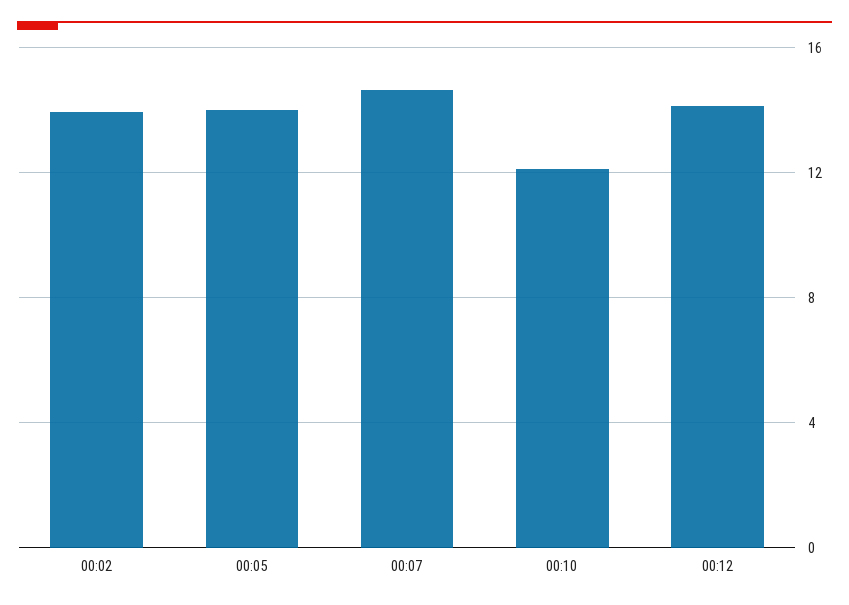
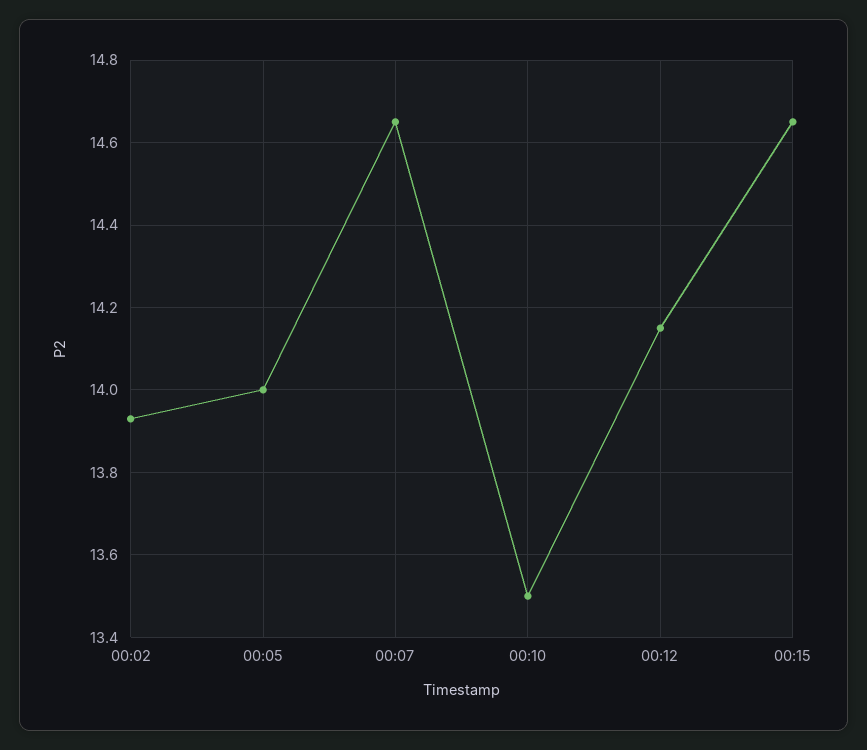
00:10: 12 -> 13.5
00:15: none -> 14.65

